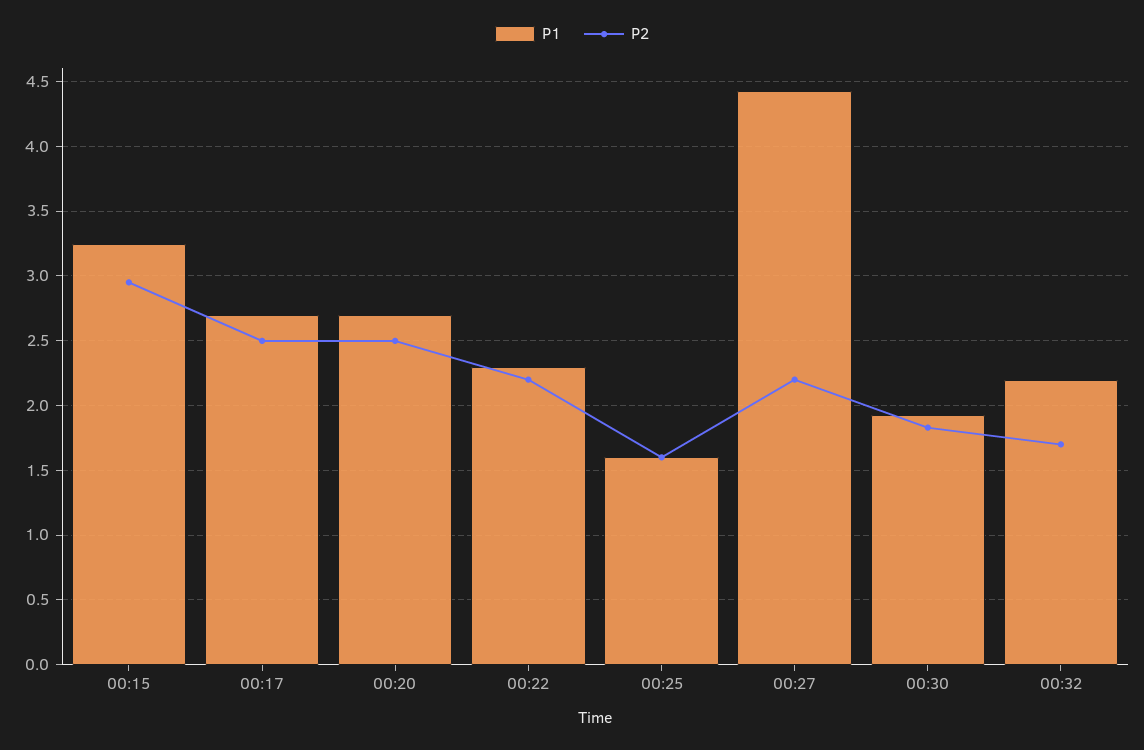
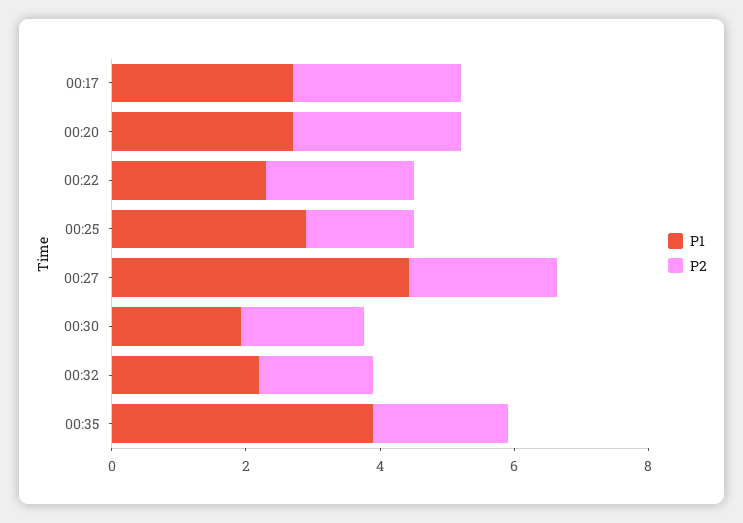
P1, 00:15: 3.25 -> none
P2, 00:15: 2.95 -> none
P1, 00:25: 1.6 -> 3
P1, 00:35: none -> 4
P2, 00:35: none -> 2

